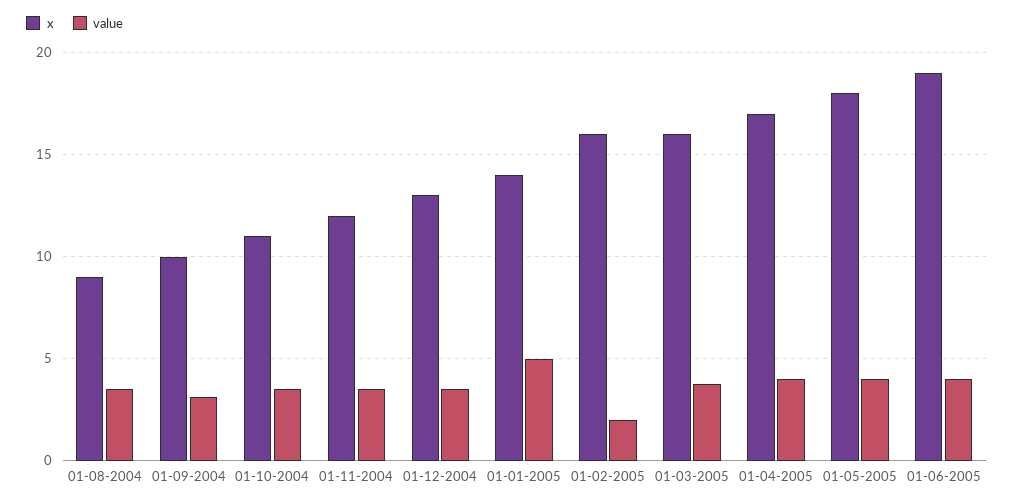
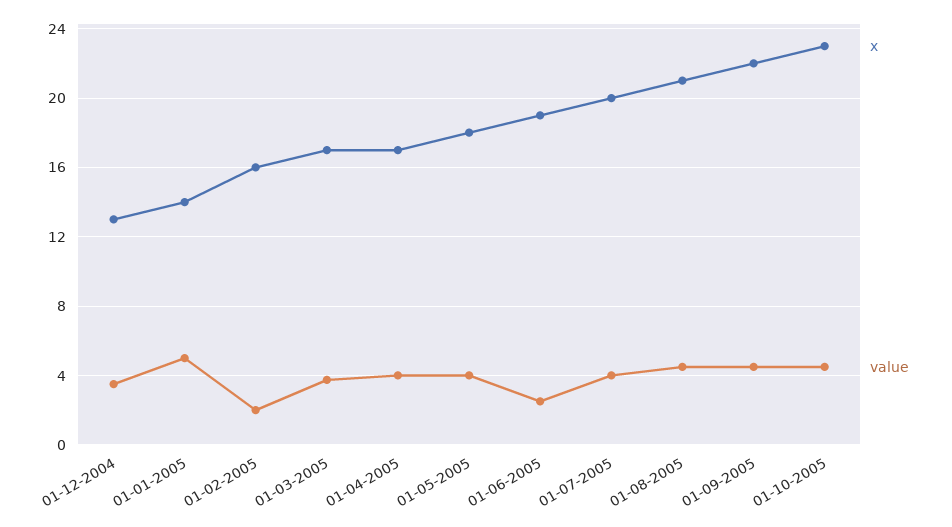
x, 01-08-2004: 9 -> none
value, 01-08-2004: 3.5 -> none
x, 01-09-2004: 10 -> none
value, 01-09-2004: 3 -> none
x, 01-10-2004: 11 -> none
value, 01-10-2004: 3.5 -> none
x, 01-11-2004: 12 -> none
value, 01-11-2004: 3.5 -> none
x, 01-03-2005: 16 -> 17
value, 01-06-2005: 4 -> 2.5
x, 01-07-2005: none -> 20
value, 01-07-2005: none -> 4
x, 01-08-2005: none -> 21
value, 01-08-2005: none -> 4.5
x, 01-09-2005: none -> 22
value, 01-09-2005: none -> 4.5
x, 01-10-2005: none -> 23
value, 01-10-2005: none -> 4.5

